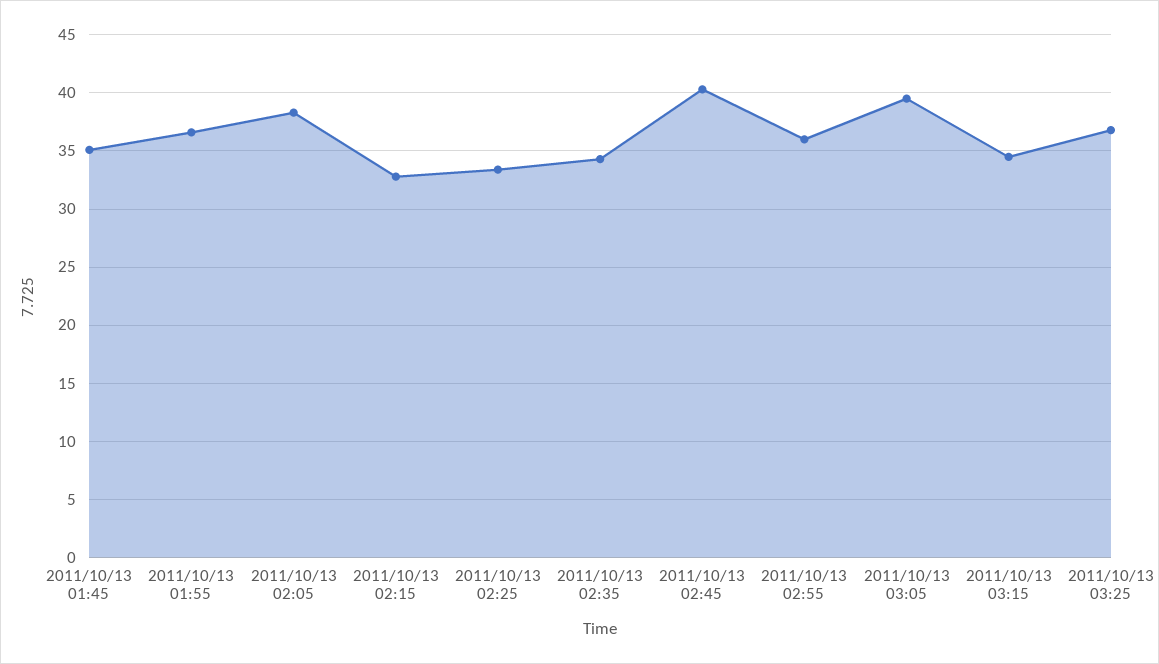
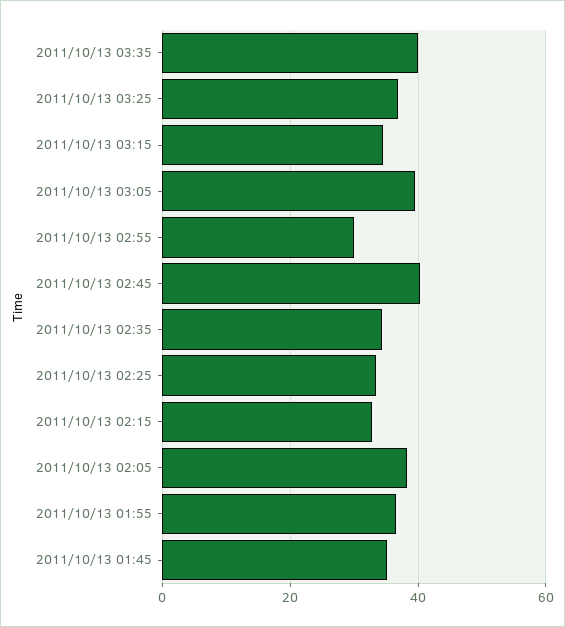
2011/10/13 02:55: 36 -> 30
2011/10/13 03:35: none -> 40

